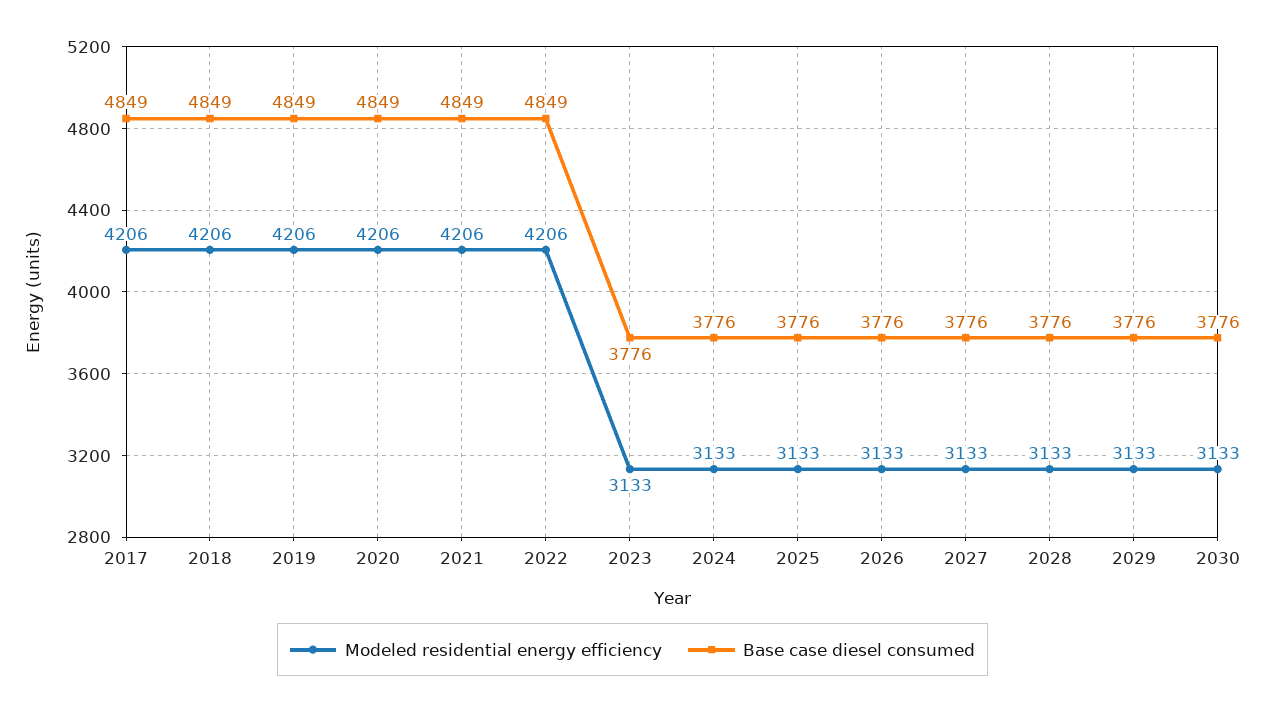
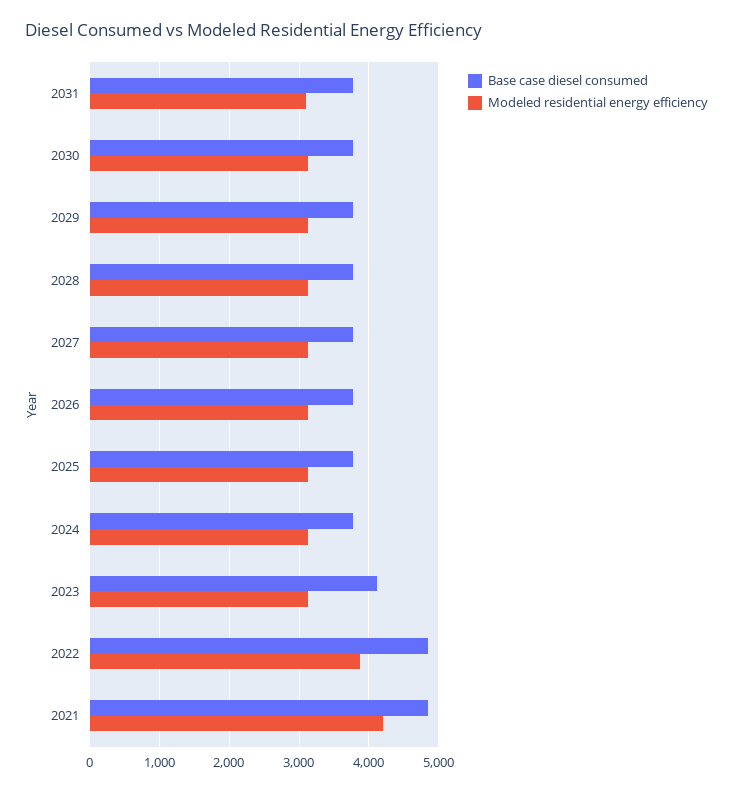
Modeled residential energy efficiency, 2017: 4206 -> none
Base case diesel consumed, 2017: 4849 -> none
Modeled residential energy efficiency, 2018: 4206 -> none
Base case diesel consumed, 2018: 4849 -> none
Modeled residential energy efficiency, 2019: 4206 -> none
Base case diesel consumed, 2019: 4849 -> none
Modeled residential energy efficiency, 2020: 4206 -> none
Base case diesel consumed, 2020: 4849 -> none
Modeled residential energy efficiency, 2022: 4206 -> 3900
Base case diesel consumed, 2023: 3776 -> 4100
Base case diesel consumed, 2031: none -> 3800
Modeled residential energy efficiency, 2031: none -> 3100

